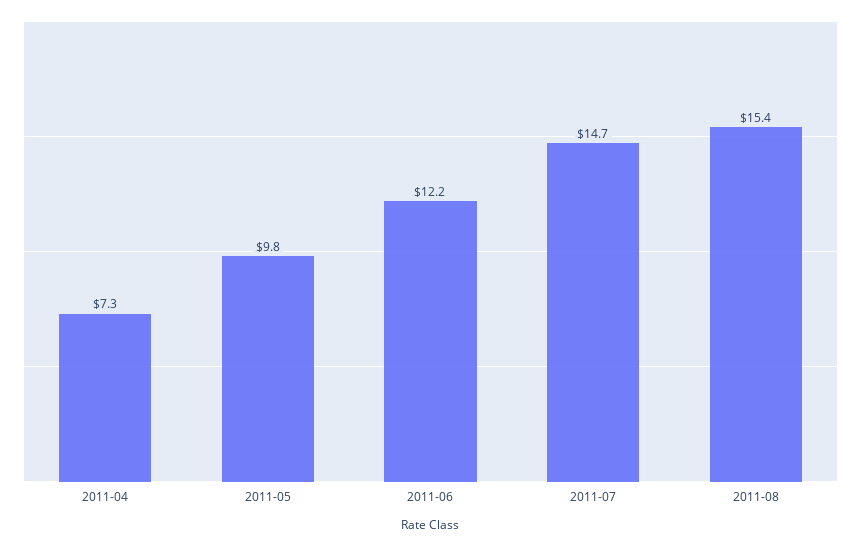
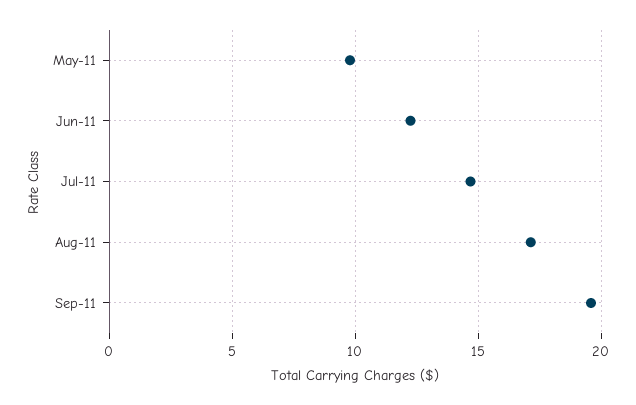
2011-04: 7.3 -> none
2011-08: 15.4 -> 17
Sep-11: none -> 19.5

